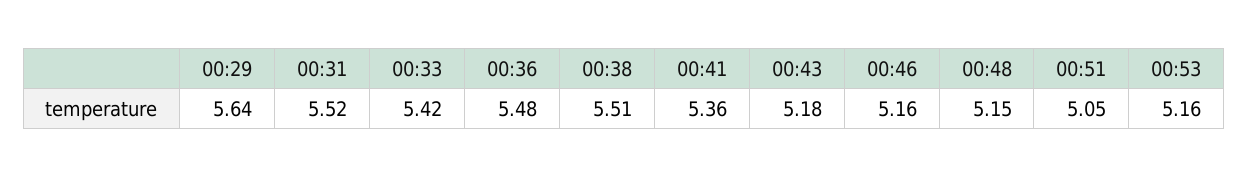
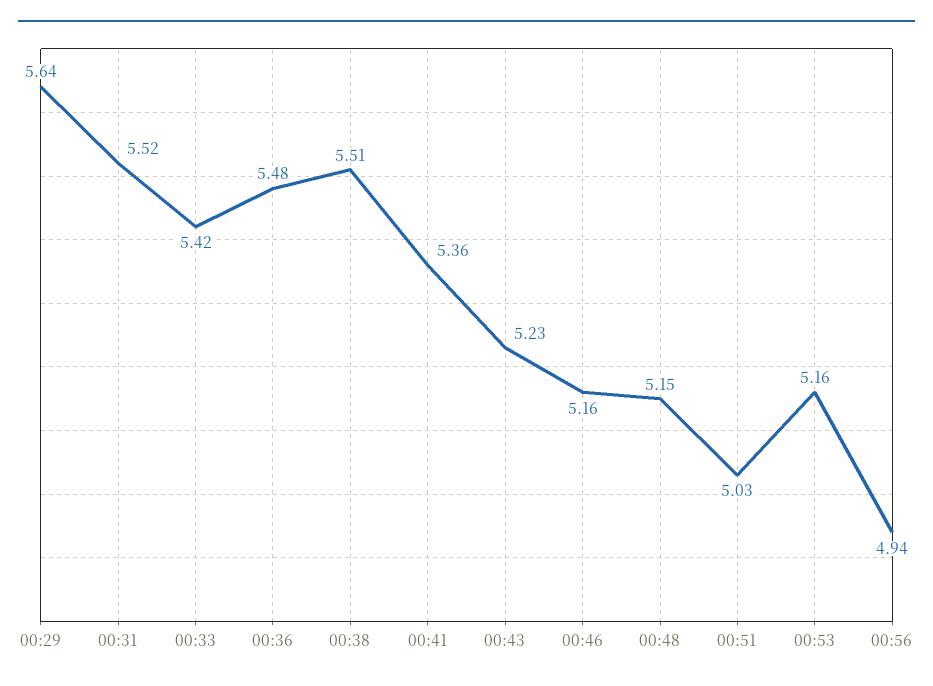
00:43: 5.18 -> 5.23
00:51: 5.05 -> 5.03
00:56: none -> 4.94

